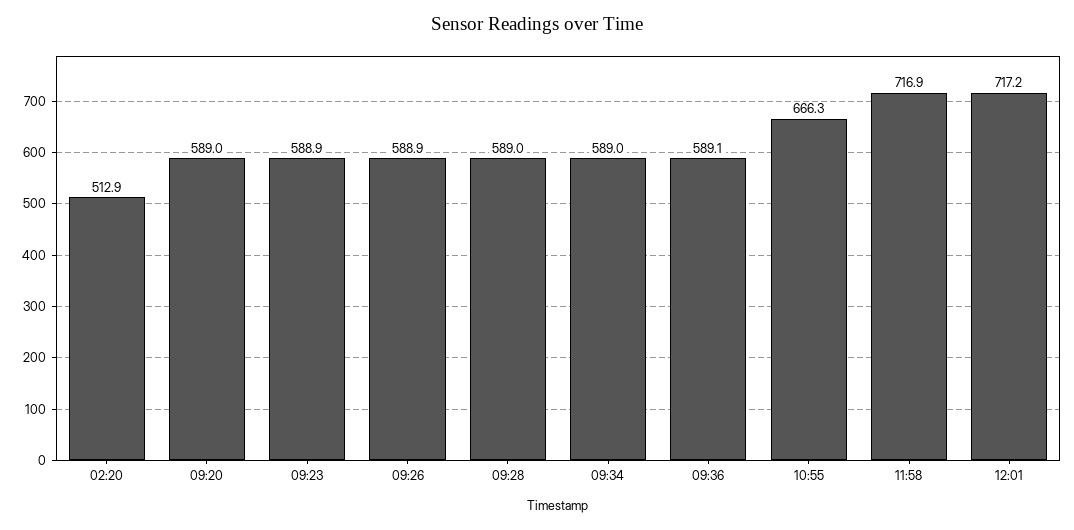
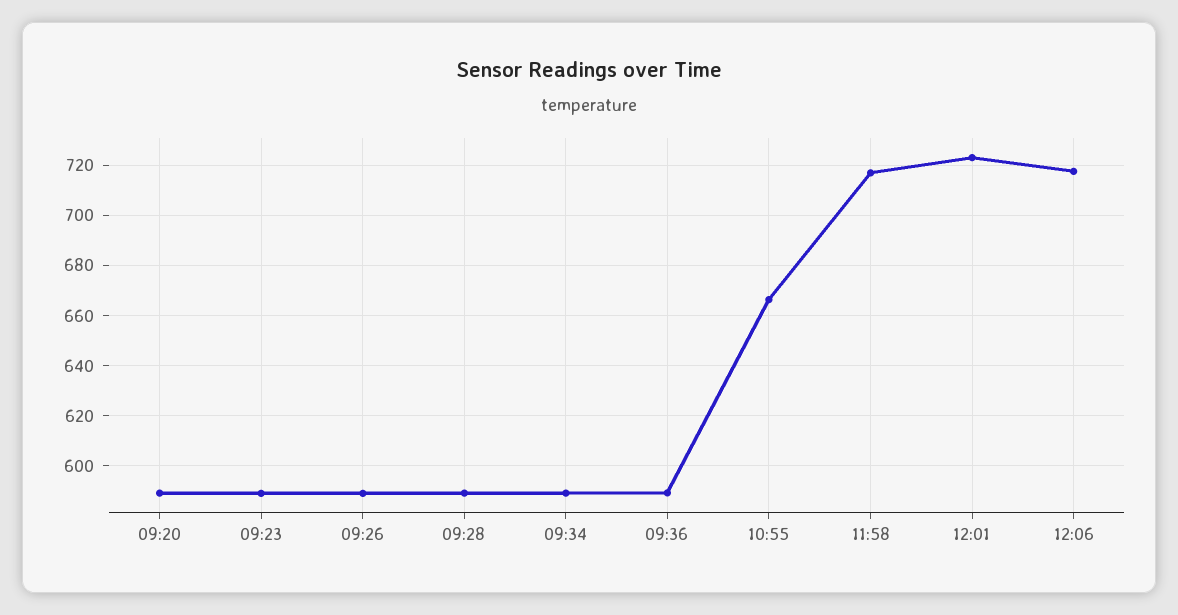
02:20: 512.9 -> none
12:01: 717.2 -> 722.5
12:06: none -> 717.5

